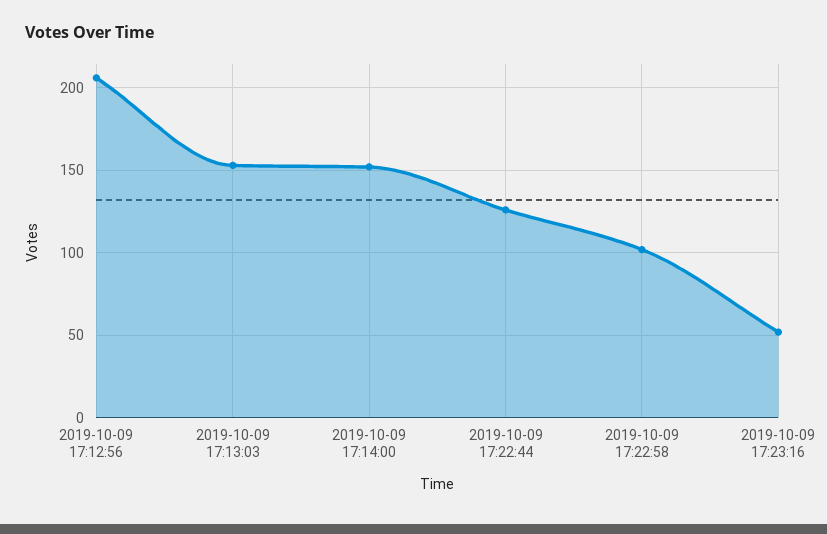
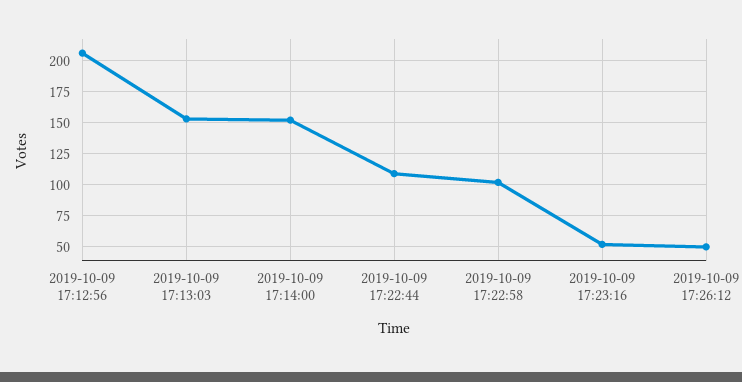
2019-10-09 17:22:44: 125 -> 110
2019-10-09 17:26:12: none -> 50

